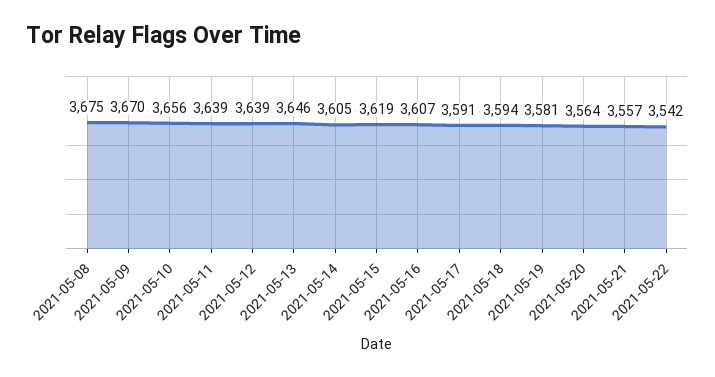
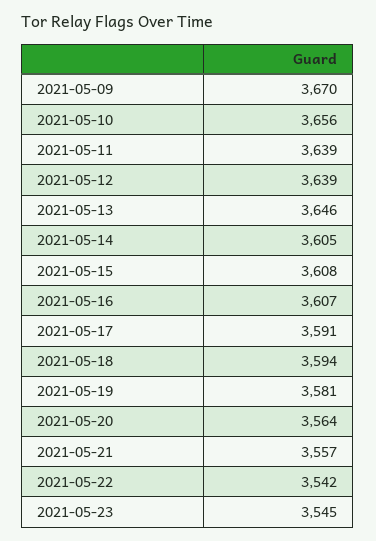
2021-05-08: 3675 -> none
2021-05-15: 3619 -> 3608
2021-05-23: none -> 3545

